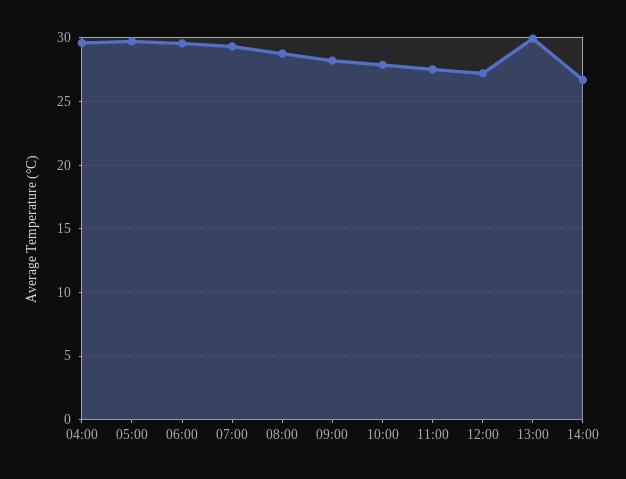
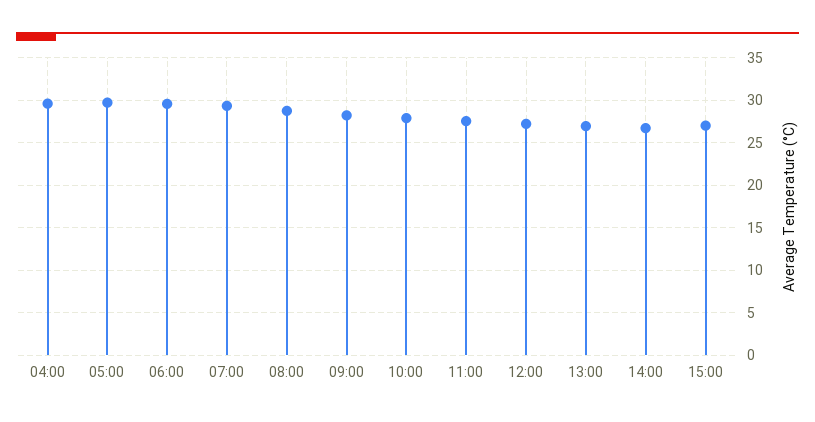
13:00: 30 -> 27
15:00: none -> 27

